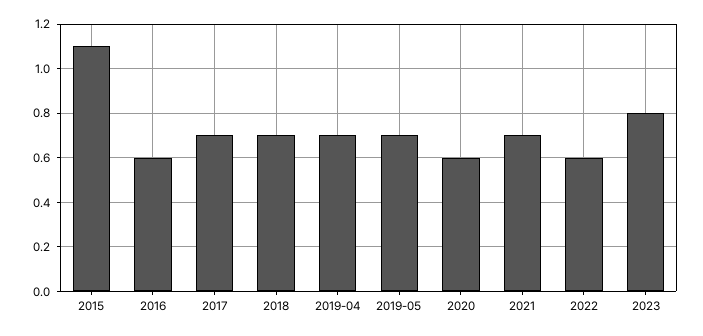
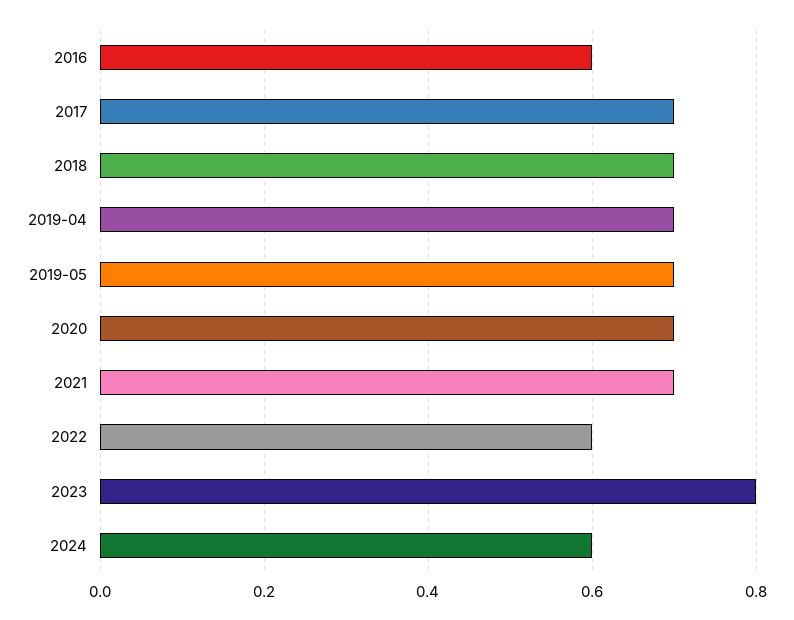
2015: 1.1 -> none
2020: 0.6 -> 0.7
2024: none -> 0.6

